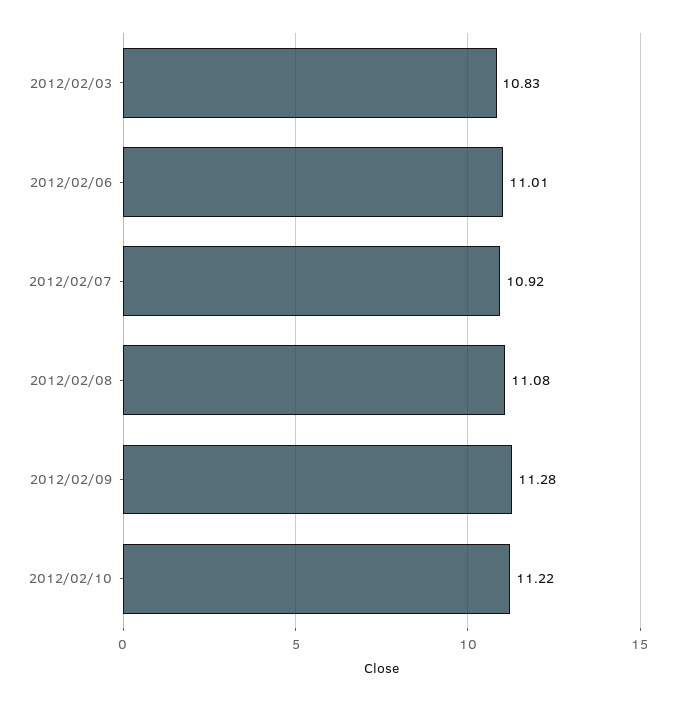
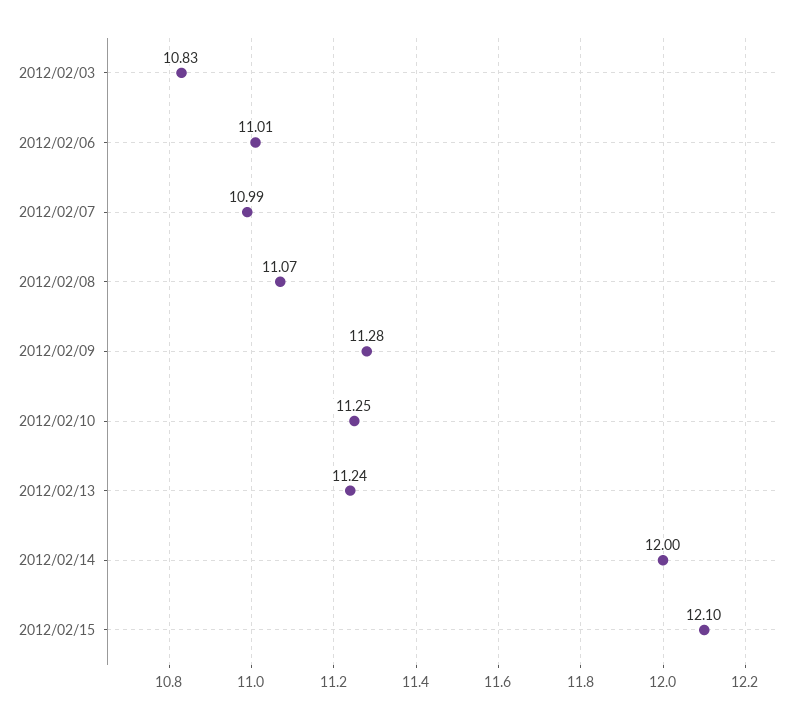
2012/02/07: 10.92 -> 10.99
2012/02/08: 11.08 -> 11.07
2012/02/10: 11.22 -> 11.25
2012/02/13: none -> 11.24
2012/02/14: none -> 12
2012/02/15: none -> 12.1

